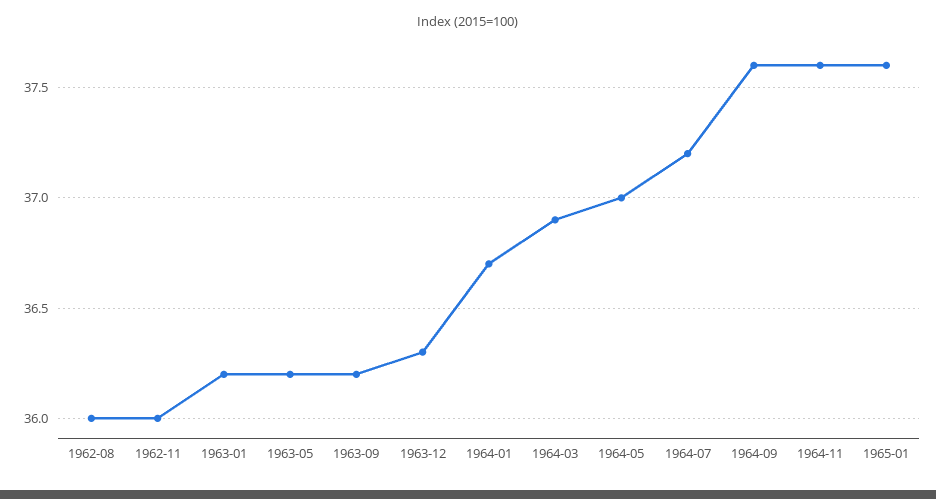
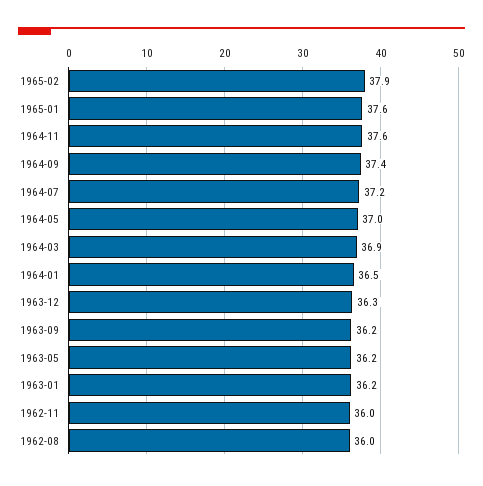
1964-01: 36.7 -> 36.5
1964-09: 37.6 -> 37.4
1965-02: none -> 37.9

